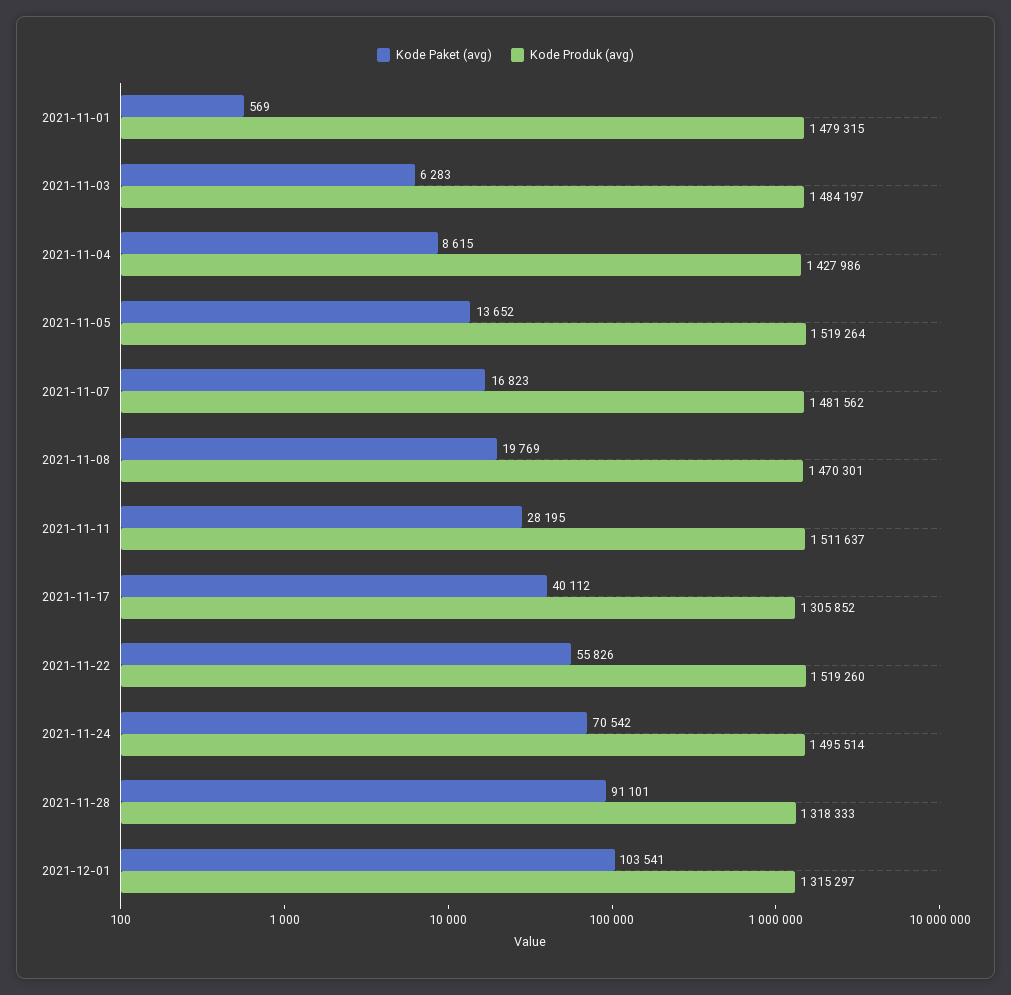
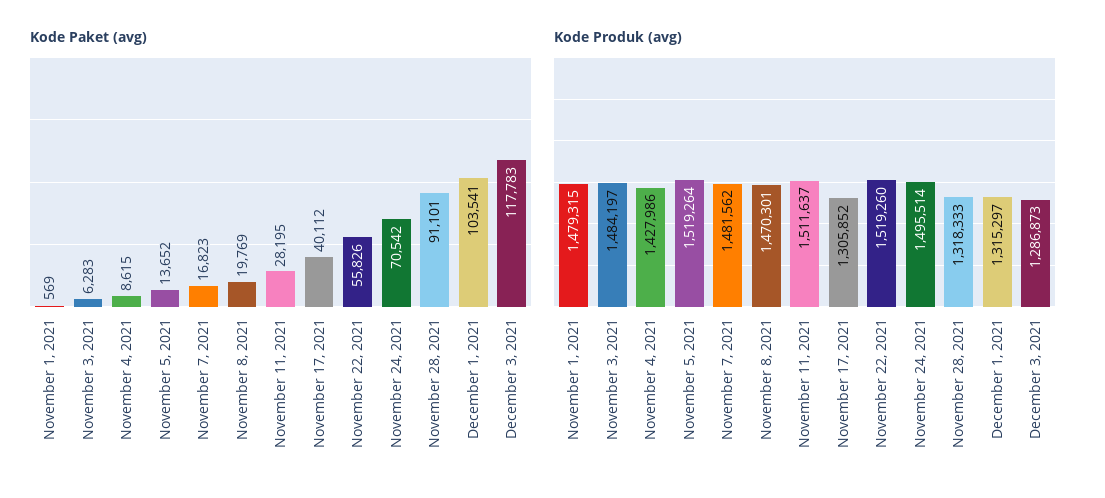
Kode Paket (avg), December 3, 2021: none -> 117783
Kode Produk (avg), December 3, 2021: none -> 1286873

